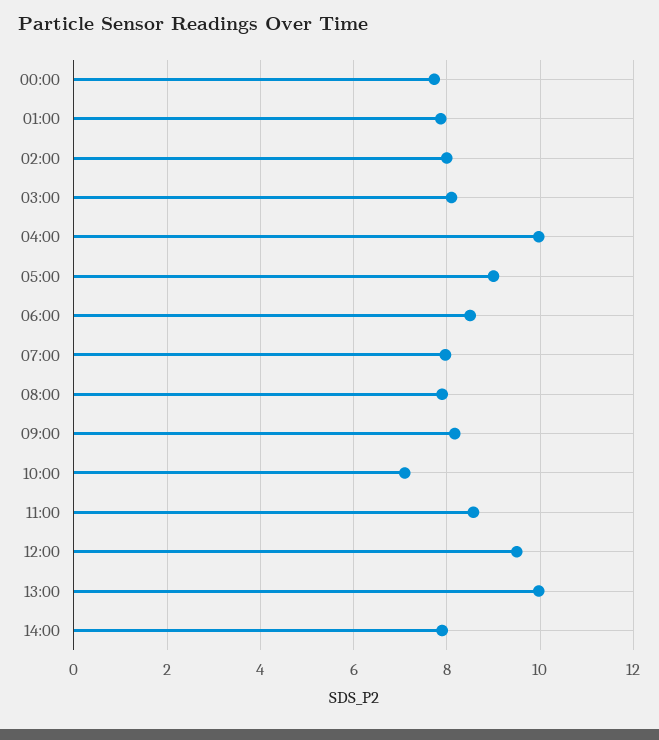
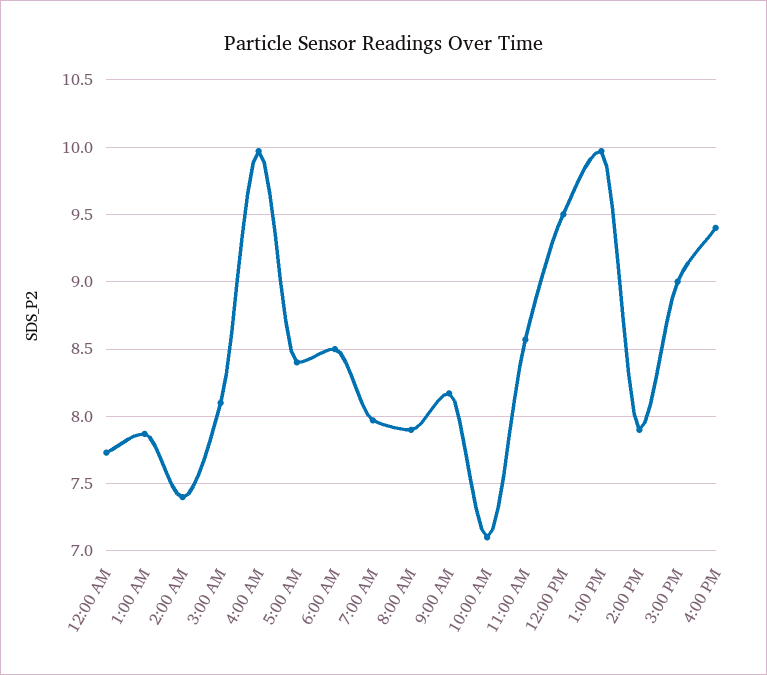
02:00: 8 -> 7.4
05:00: 9 -> 8.4
3:00 PM: none -> 9
4:00 PM: none -> 9.4

